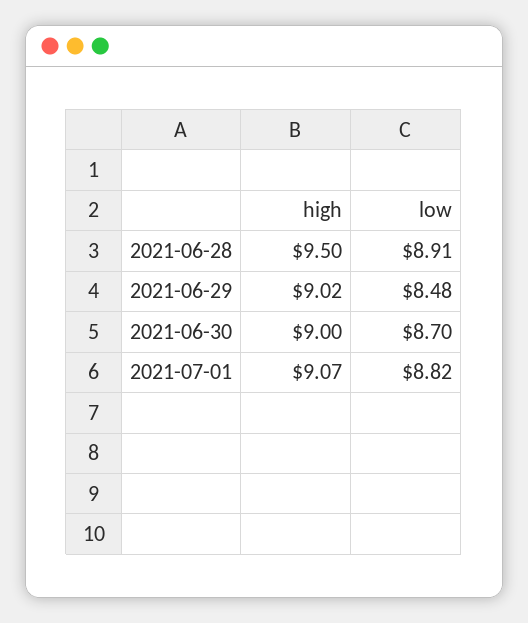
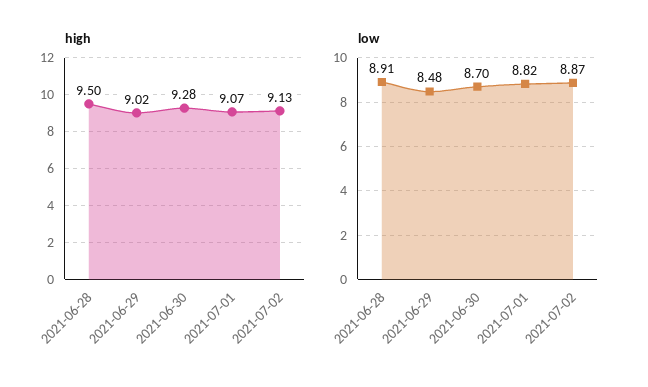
high, 2021-06-30: 9 -> 9.28
high, 2021-07-02: none -> 9.13
low, 2021-07-02: none -> 8.87

